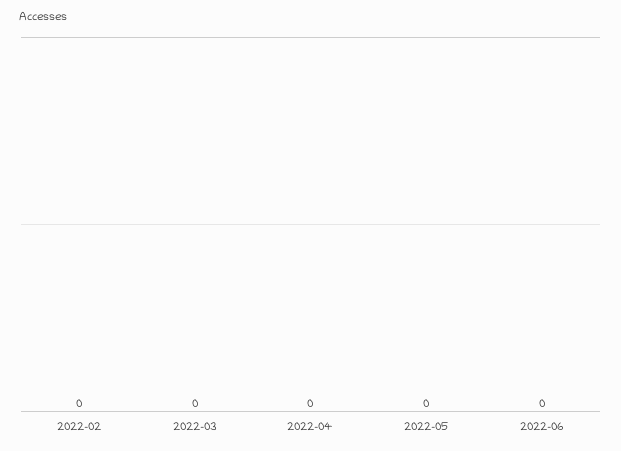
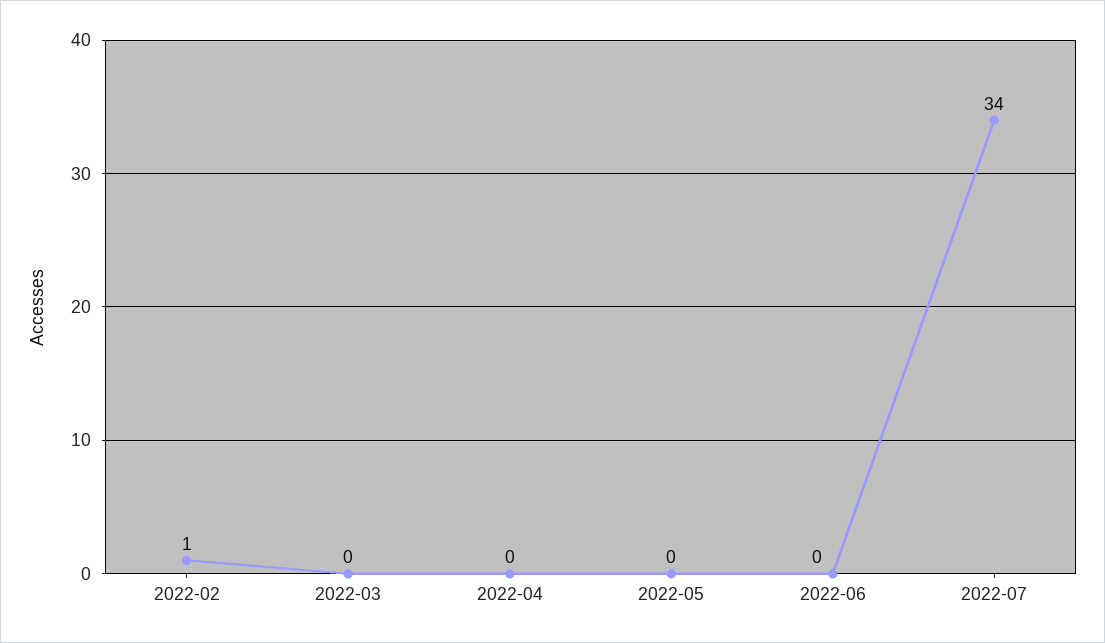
2022-02: 0 -> 1
2022-07: none -> 34

